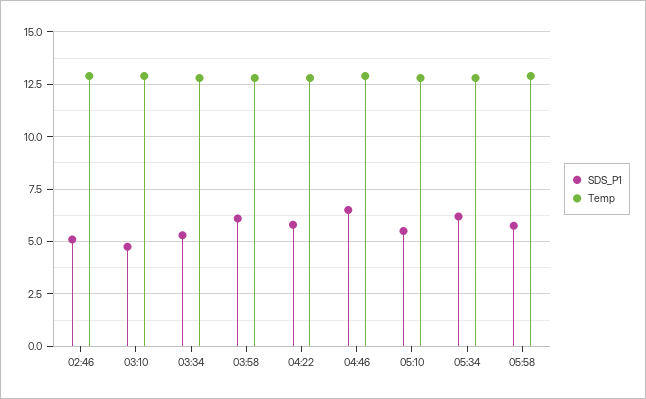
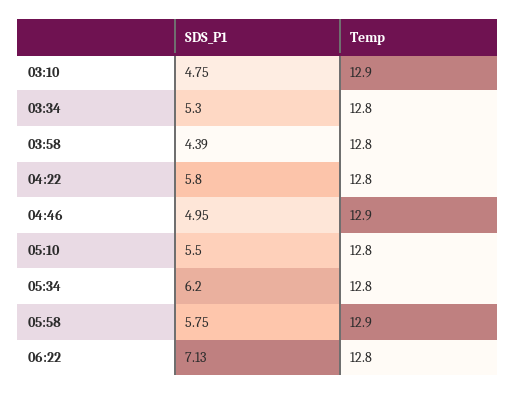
SDS_P1, 02:46: 5 -> none
Temp, 02:46: 13 -> none
SDS_P1, 03:58: 6 -> 4.39
SDS_P1, 04:46: 6.5 -> 4.95
SDS_P1, 06:22: none -> 7.13
Temp, 06:22: none -> 12.8

